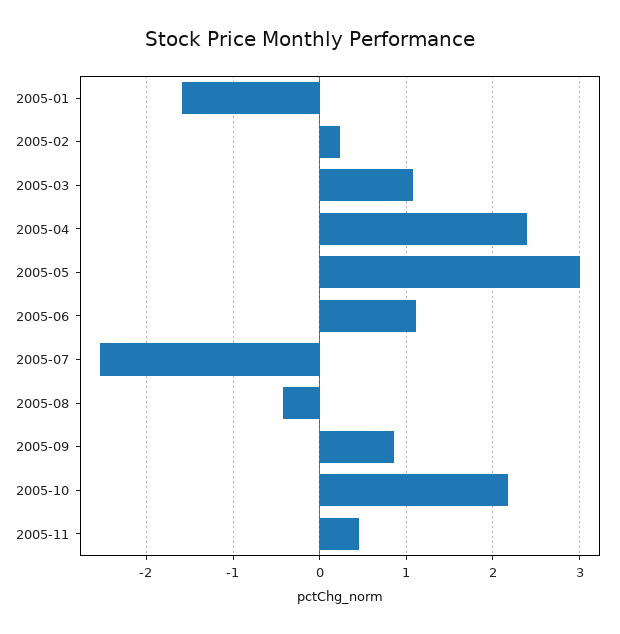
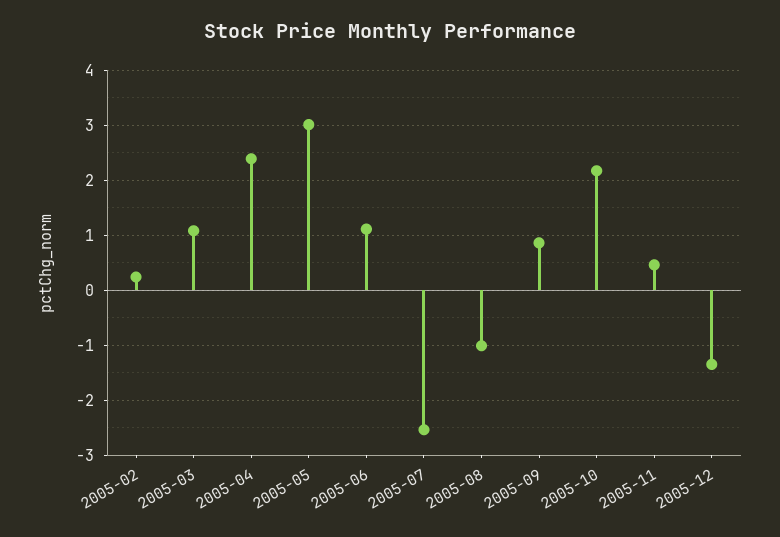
2005-01: -1.6 -> none
2005-08: -0.4 -> -1
2005-12: none -> -1.4

